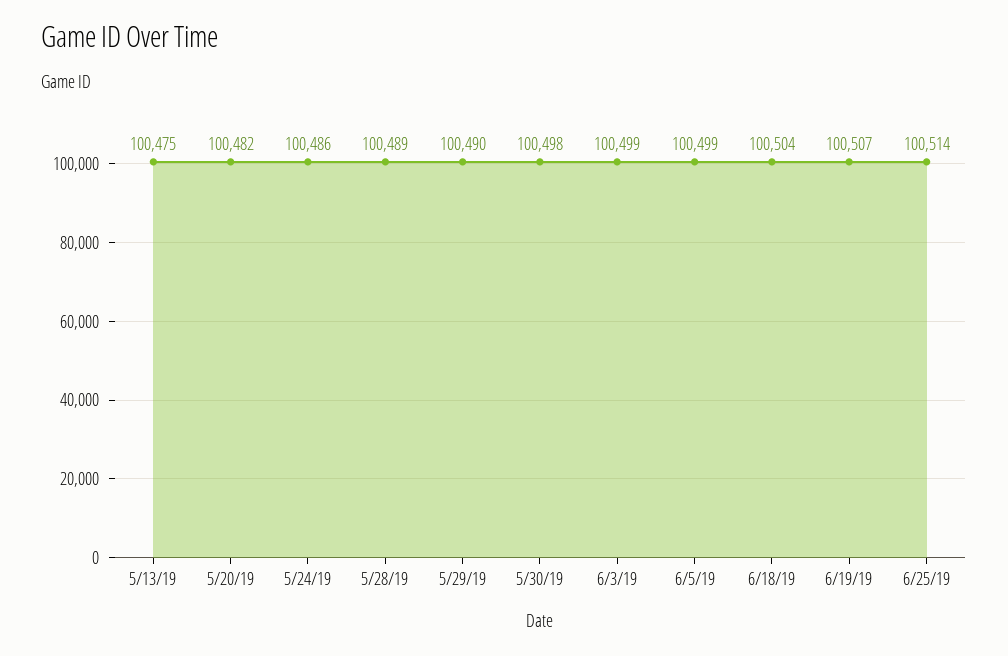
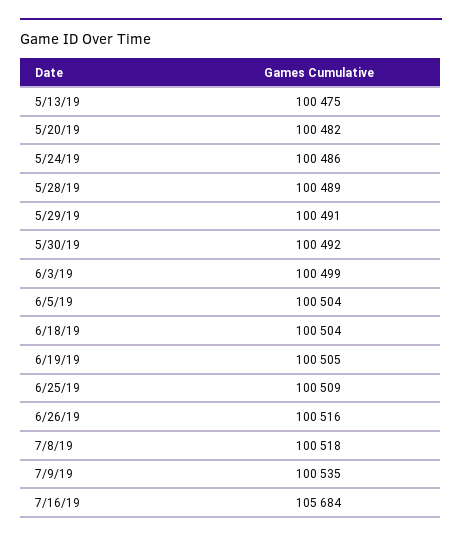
5/29/19: 100490 -> 100491
5/30/19: 100498 -> 100492
6/5/19: 100499 -> 100504
6/19/19: 100507 -> 100505
6/25/19: 100514 -> 100509
6/26/19: none -> 100516
7/8/19: none -> 100518
7/9/19: none -> 100535
7/16/19: none -> 105684

